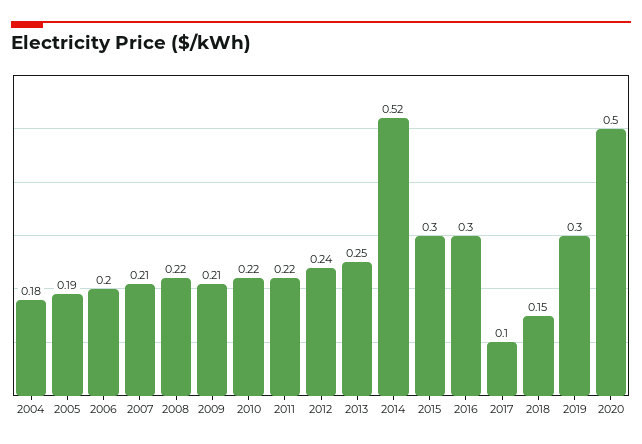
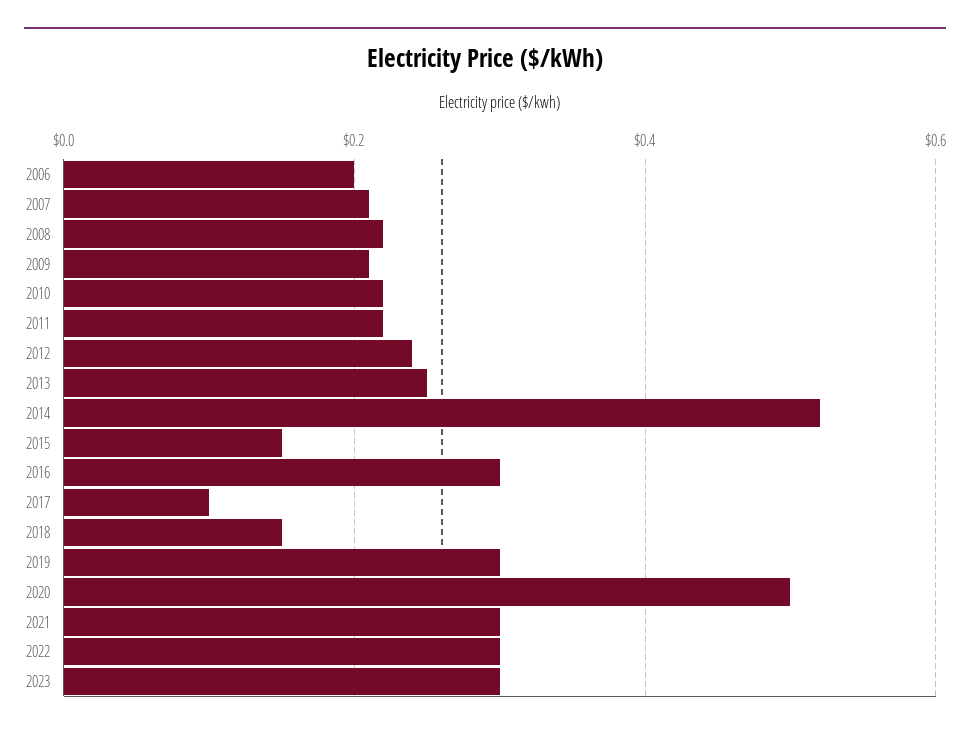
2004: 0.18 -> none
2005: 0.19 -> none
2015: 0.3 -> 0.15
2021: none -> 0.3
2022: none -> 0.3
2023: none -> 0.3

